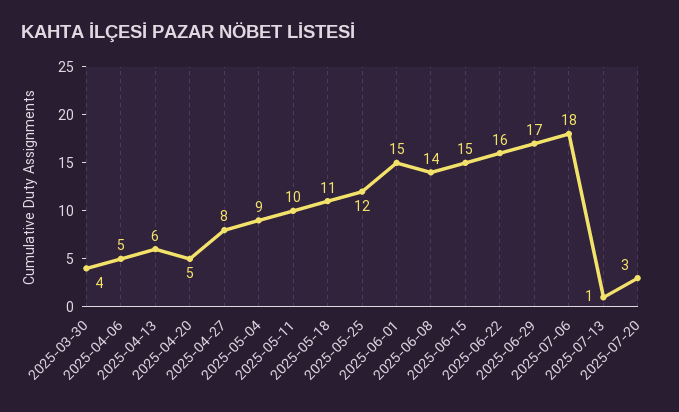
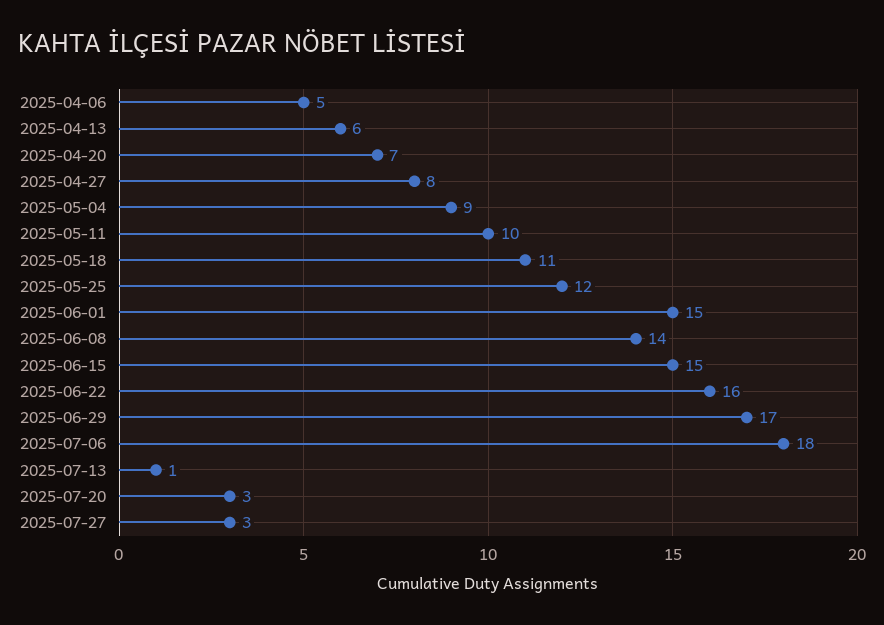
2025-03-30: 4 -> none
2025-04-20: 5 -> 7
2025-07-27: none -> 3

